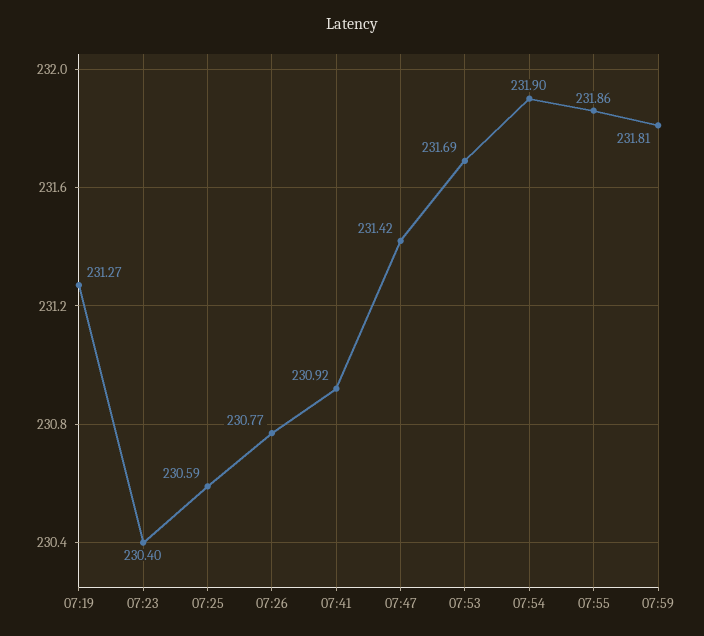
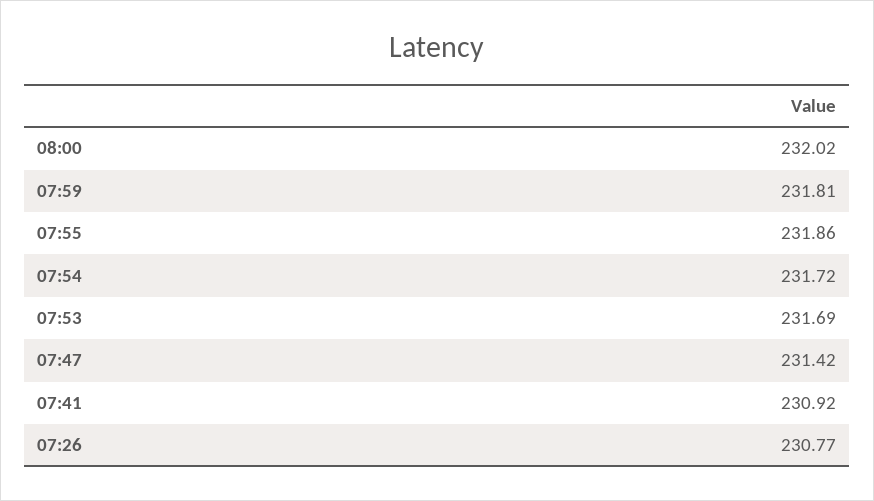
07:19: 231.27 -> none
07:23: 230.4 -> none
07:25: 230.59 -> none
07:54: 231.9 -> 231.72
08:00: none -> 232.02

